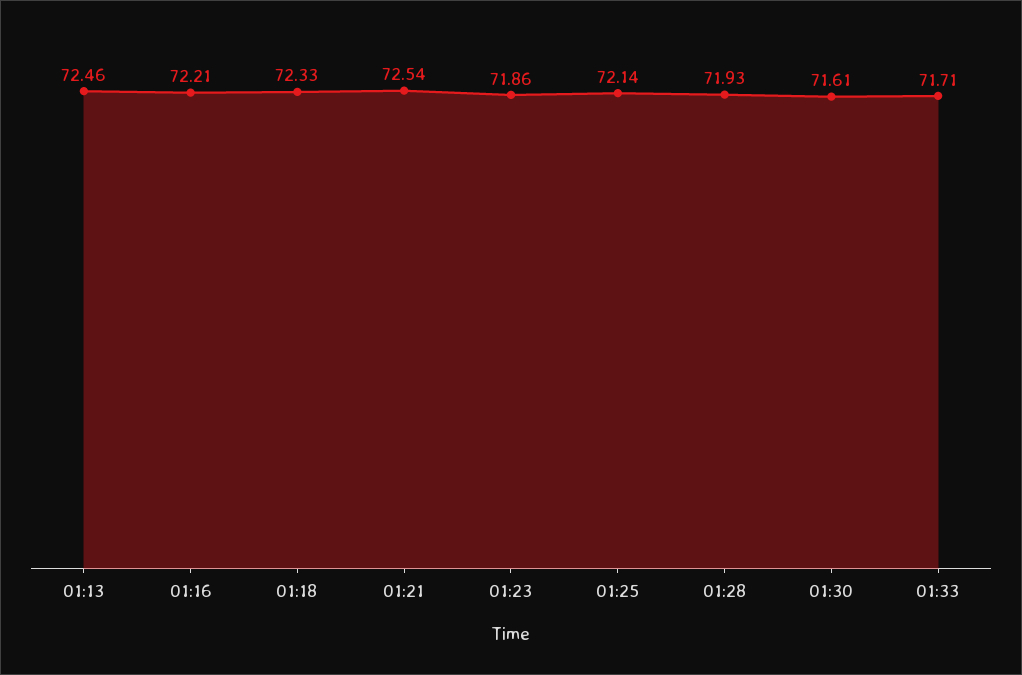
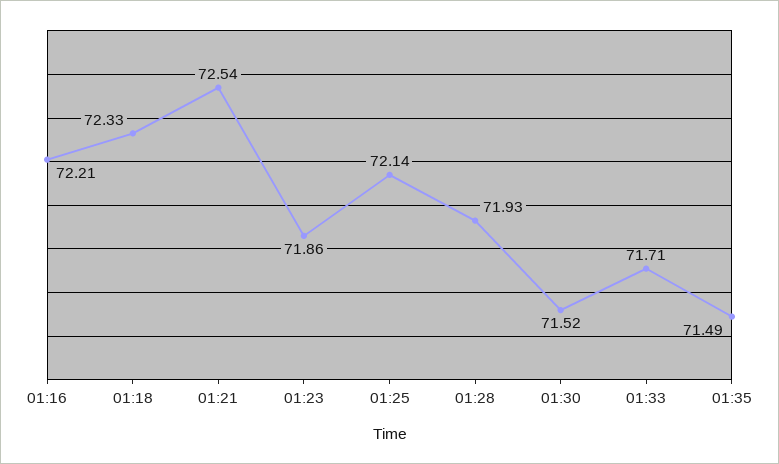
01:13: 72.46 -> none
01:30: 71.61 -> 71.52
01:35: none -> 71.49

